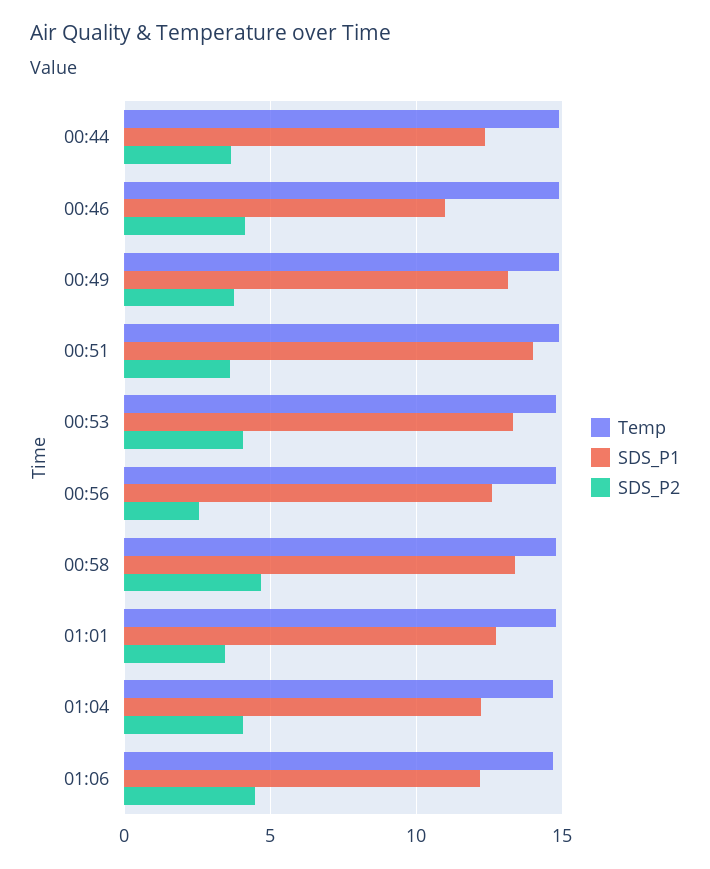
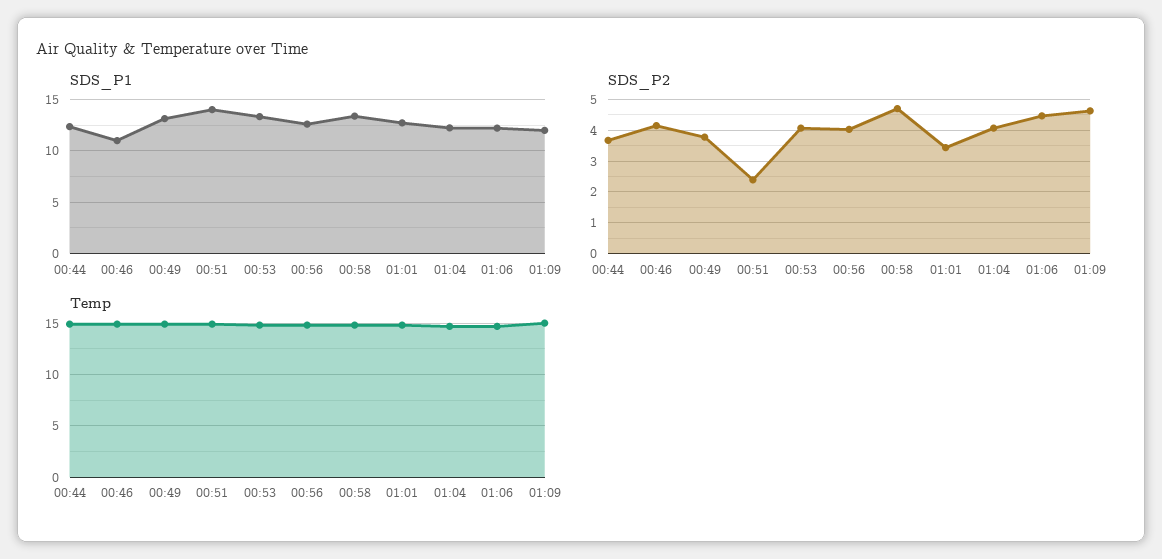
SDS_P2, 00:51: 3.5 -> 2.4
SDS_P2, 00:56: 2.5 -> 4
SDS_P1, 01:09: none -> 12
SDS_P2, 01:09: none -> 4.6
Temp, 01:09: none -> 15

